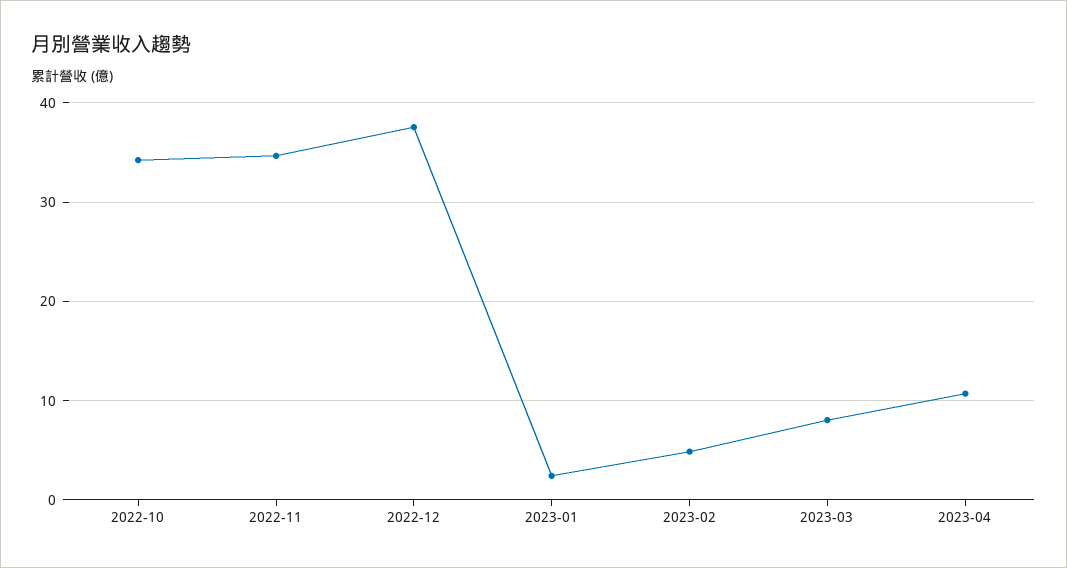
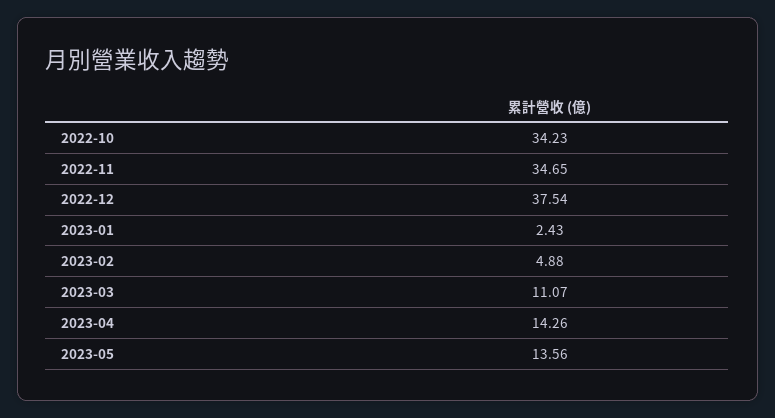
2023-03: 8 -> 11.07
2023-04: 11 -> 14.26
2023-05: none -> 13.56

